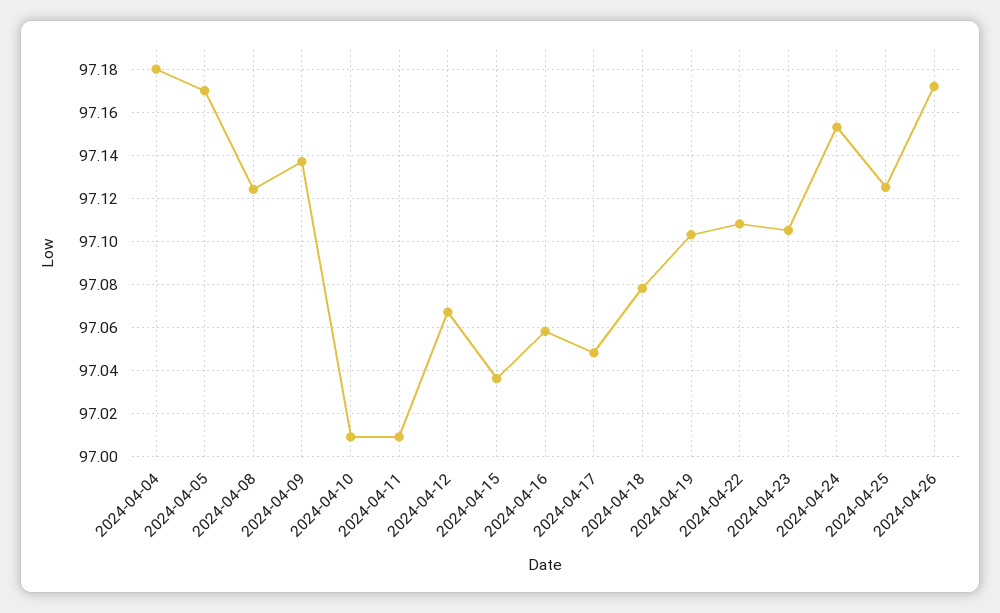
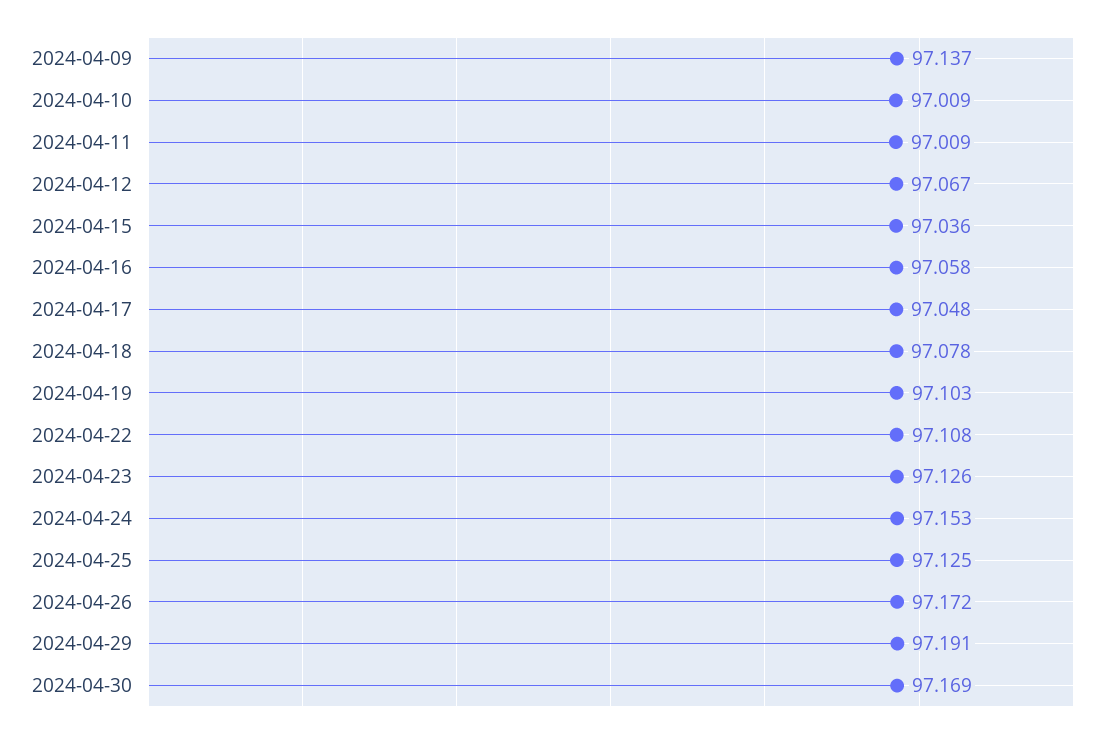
2024-04-04: 97.18 -> none
2024-04-05: 97.17 -> none
2024-04-08: 97.125 -> none
2024-04-23: 97.105 -> 97.126
2024-04-29: none -> 97.191
2024-04-30: none -> 97.169

